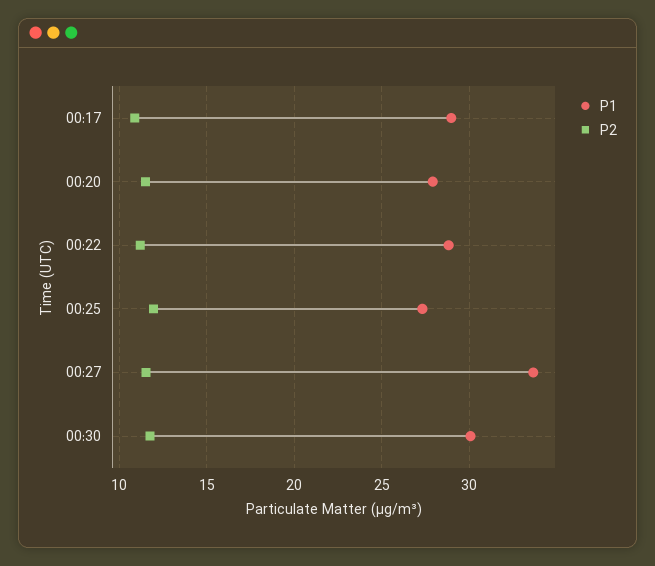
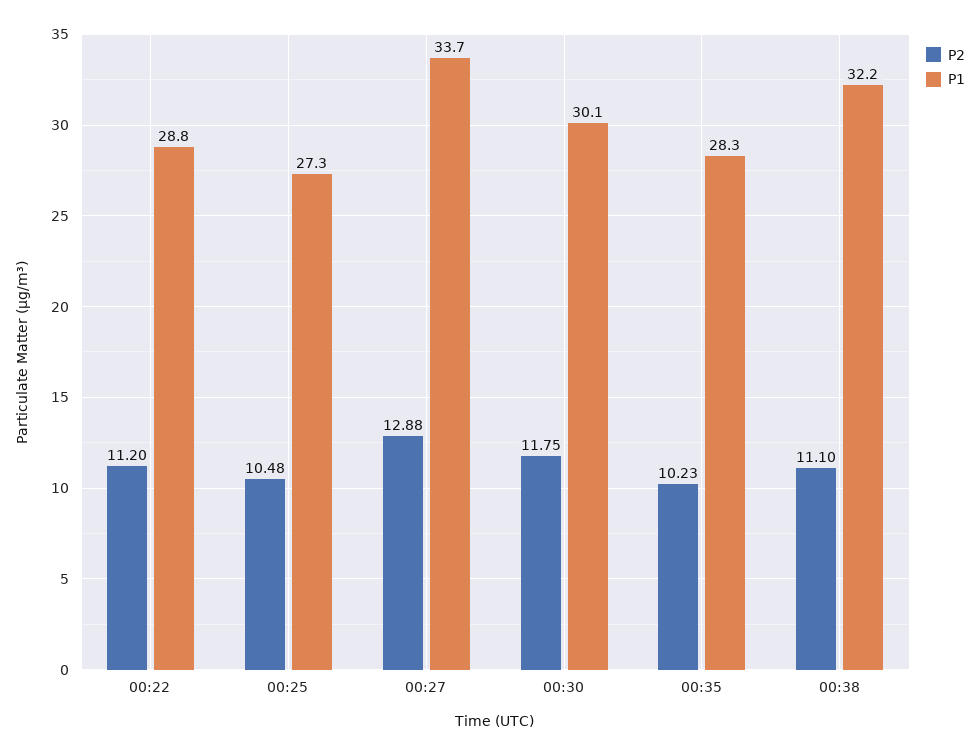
P1, 00:17: 29 -> none
P2, 00:17: 11 -> none
P1, 00:20: 28 -> none
P2, 00:20: 11.5 -> none
P2, 00:25: 12 -> 10.48
P2, 00:27: 11.5 -> 12.88
P2, 00:35: none -> 10.23
P1, 00:35: none -> 28.3
P2, 00:38: none -> 11.1
P1, 00:38: none -> 32.2

